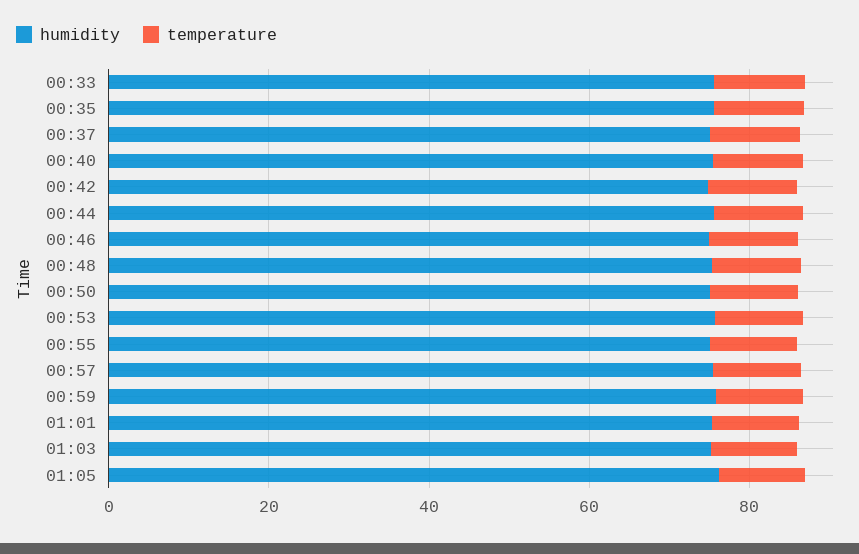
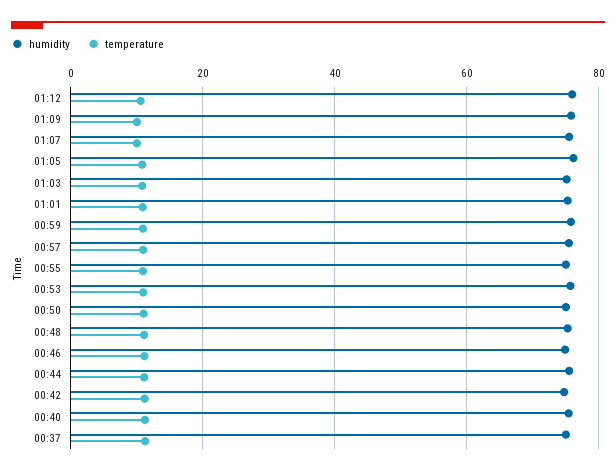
humidity, 00:33: 75 -> none
temperature, 00:33: 10 -> none
humidity, 00:35: 75 -> none
temperature, 00:35: 10 -> none
humidity, 01:12: none -> 76
temperature, 01:12: none -> 10
humidity, 01:09: none -> 76
temperature, 01:09: none -> 10
humidity, 01:07: none -> 76
temperature, 01:07: none -> 10

